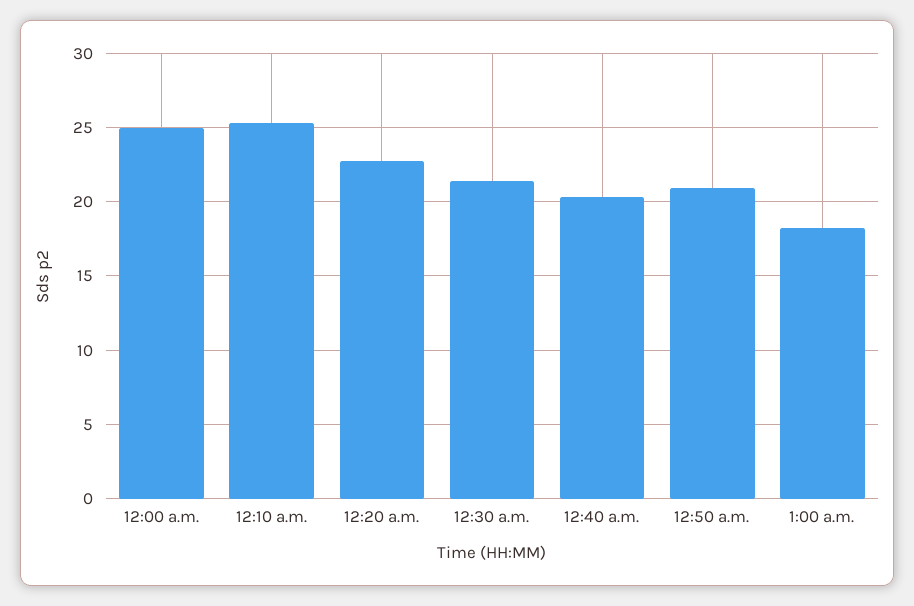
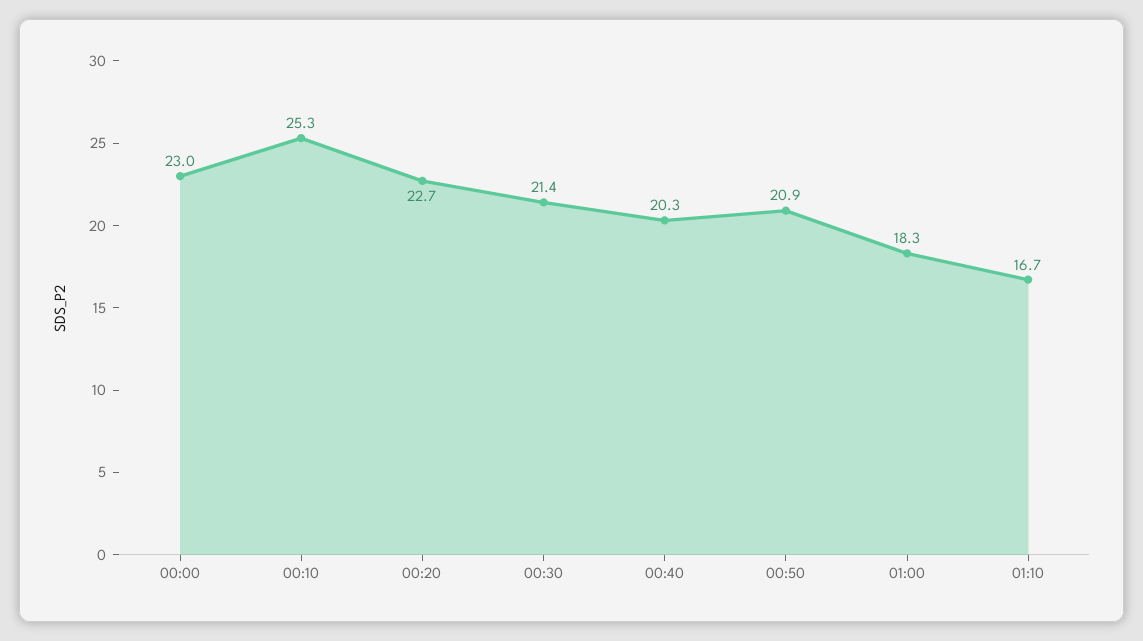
12:00 a.m.: 25 -> 23
01:10: none -> 16.7

